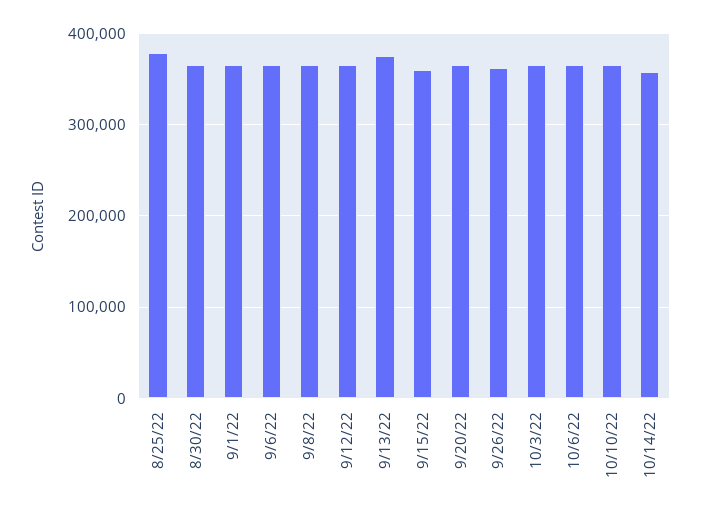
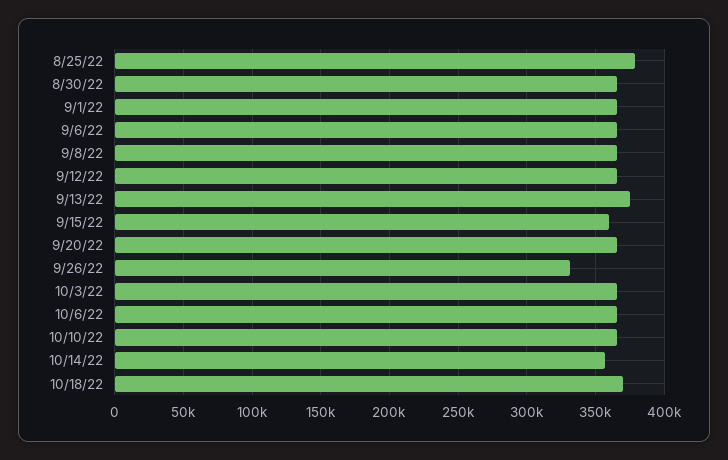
9/26/22: 360000 -> 330000
10/18/22: none -> 370000

